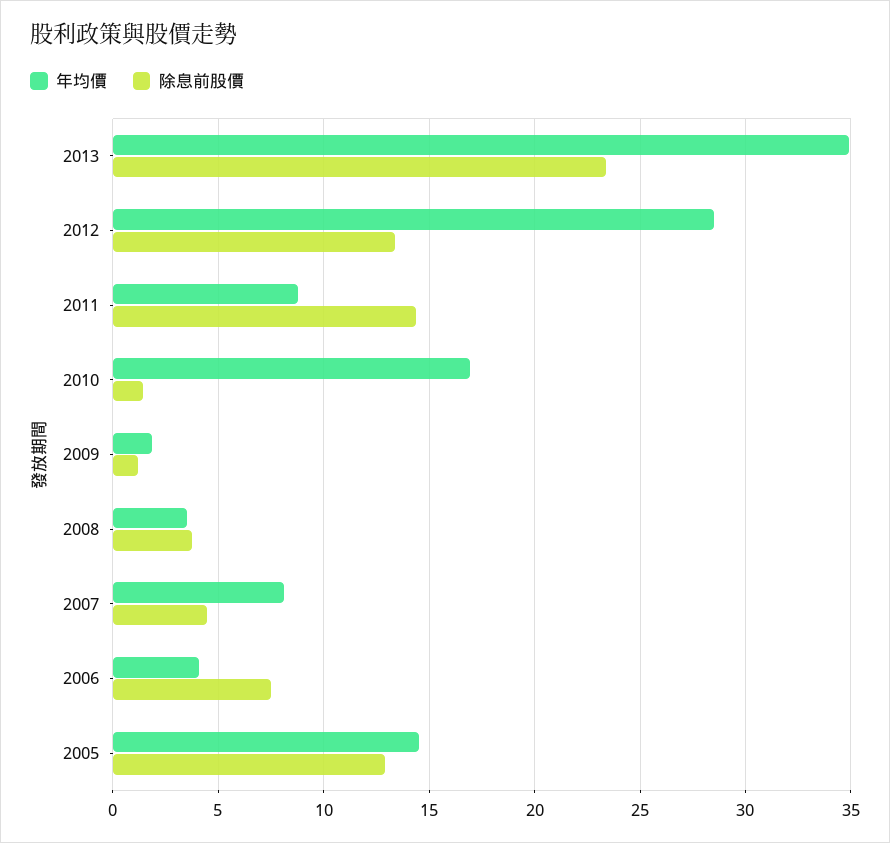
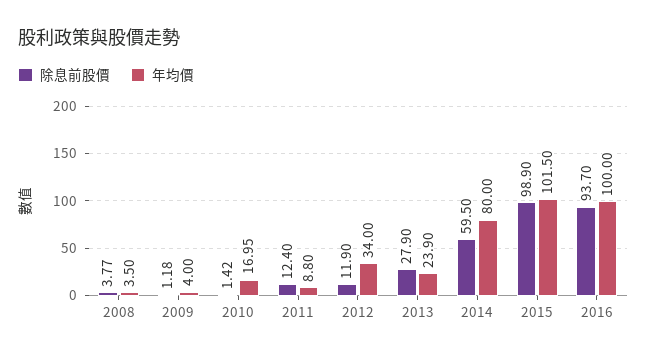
年均價, 2013: 35 -> 23.9
除息前股價, 2013: 23.5 -> 27.9
年均價, 2012: 28.5 -> 34
除息前股價, 2012: 13.5 -> 11.9
除息前股價, 2011: 14.5 -> 12.4
年均價, 2009: 2 -> 4
年均價, 2007: 8 -> none
除息前股價, 2007: 4.5 -> none
年均價, 2006: 4 -> none
除息前股價, 2006: 7.5 -> none
年均價, 2005: 14.5 -> none
除息前股價, 2005: 13 -> none
除息前股價, 2014: none -> 59.5
年均價, 2014: none -> 80
除息前股價, 2015: none -> 98.9
年均價, 2015: none -> 101.5
除息前股價, 2016: none -> 93.7
年均價, 2016: none -> 100

